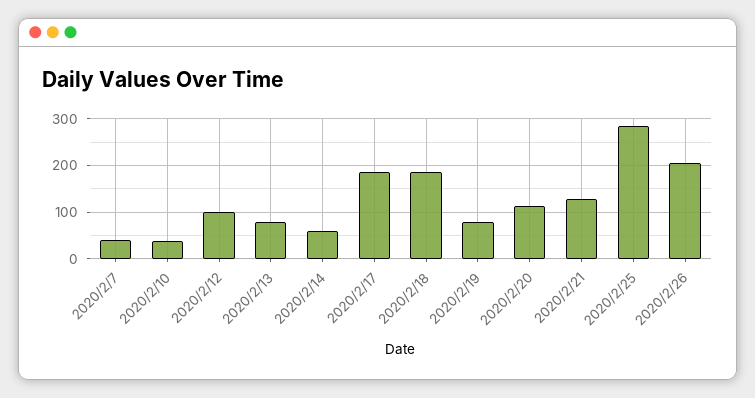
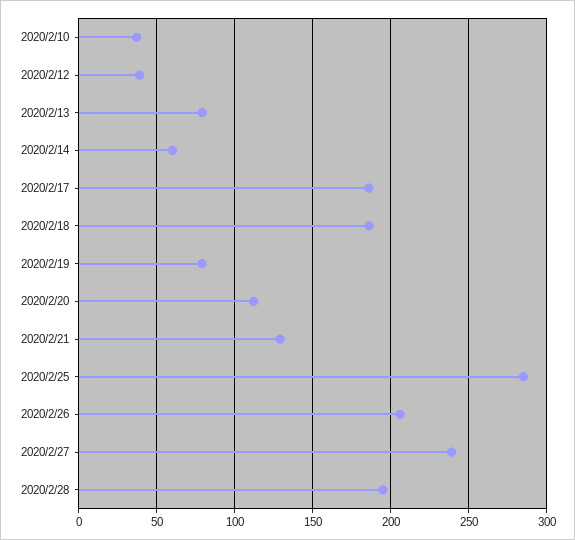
2020/2/7: 40 -> none
2020/2/12: 100 -> 40
2020/2/27: none -> 240
2020/2/28: none -> 195

